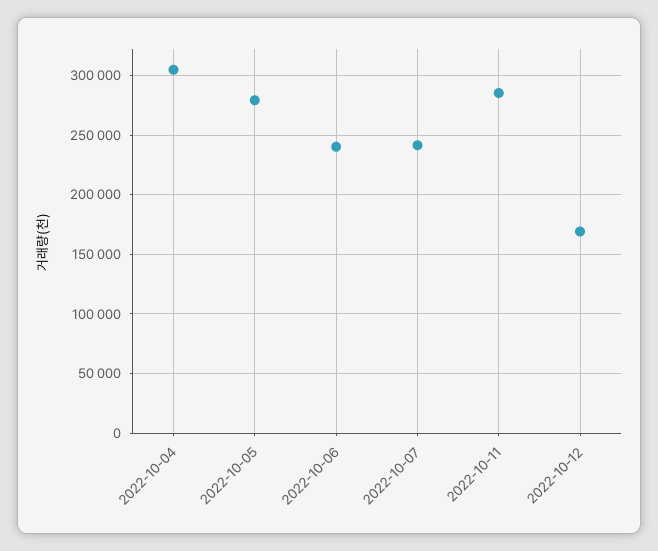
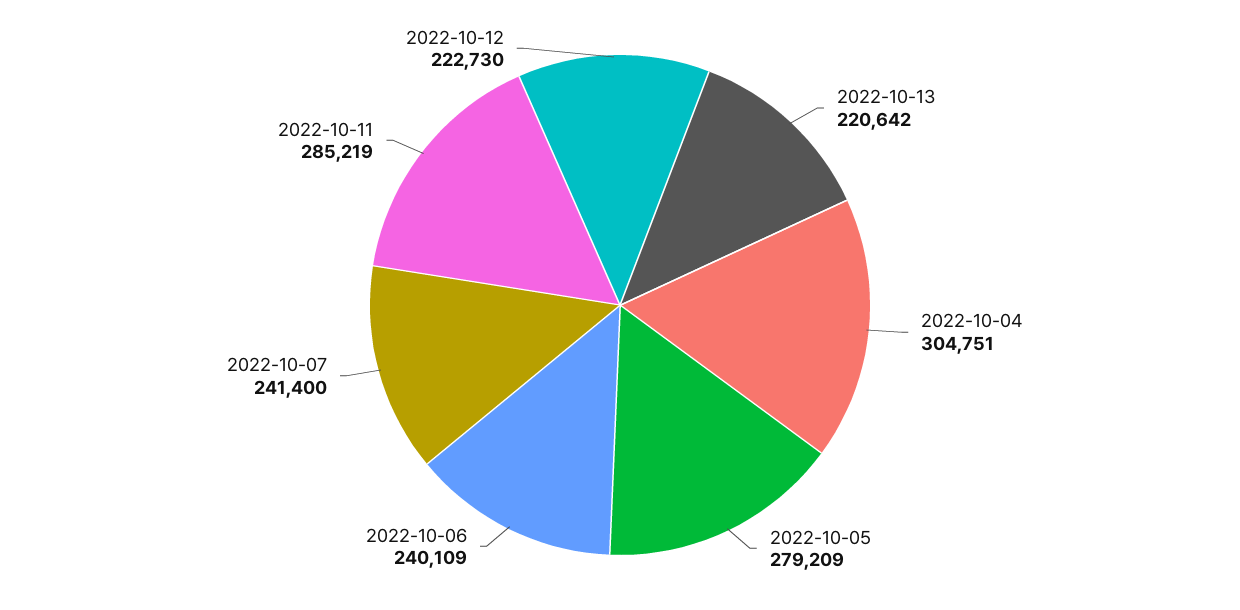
2022-10-12: 170000 -> 222730
2022-10-13: none -> 220642

